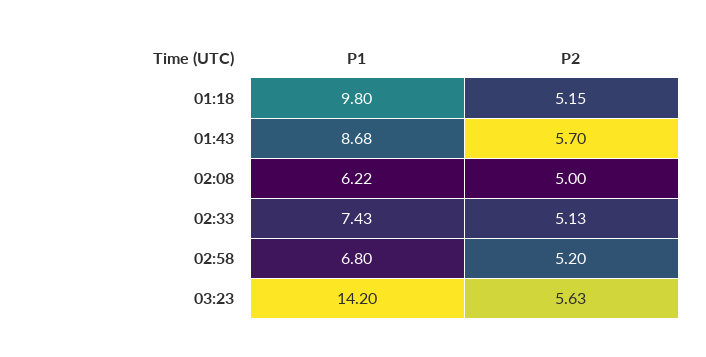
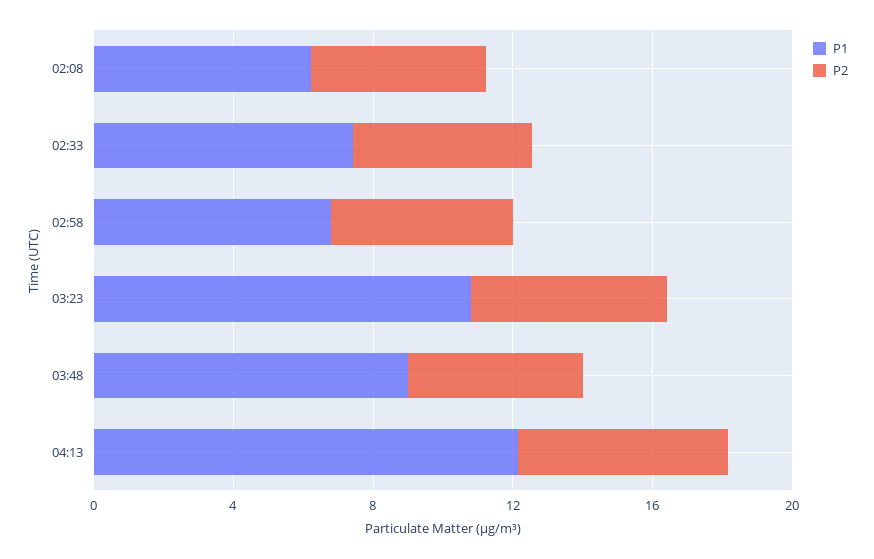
P1, 01:18: 9.8 -> none
P2, 01:18: 5.15 -> none
P1, 01:43: 8.68 -> none
P2, 01:43: 5.7 -> none
P1, 03:23: 14.2 -> 11
P1, 03:48: none -> 9
P2, 03:48: none -> 5
P1, 04:13: none -> 12
P2, 04:13: none -> 6

